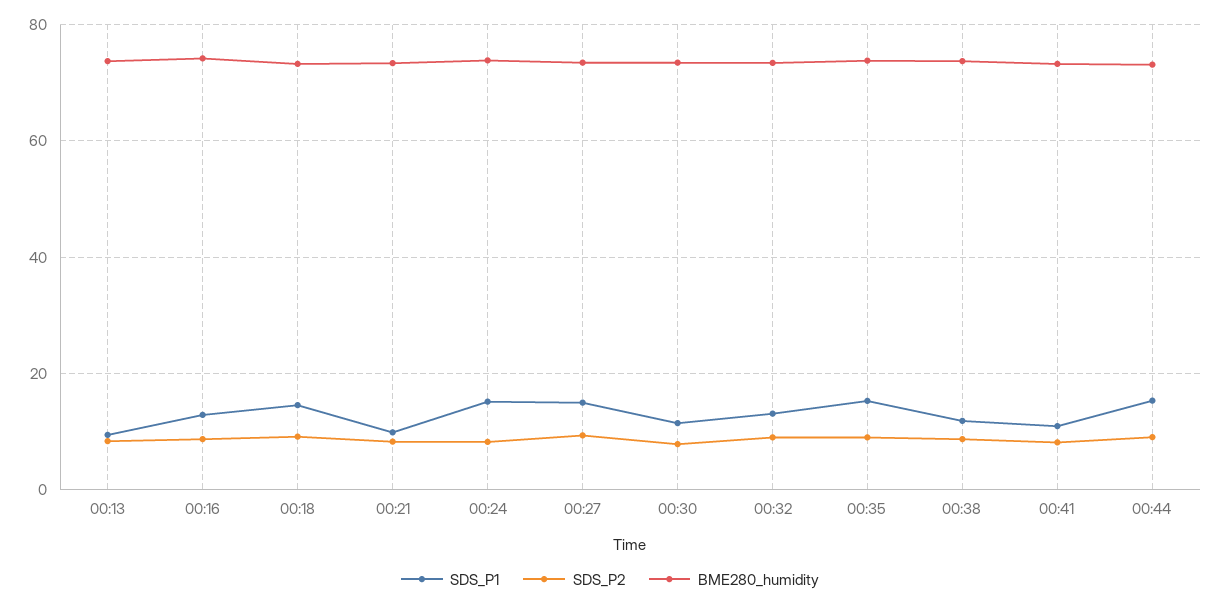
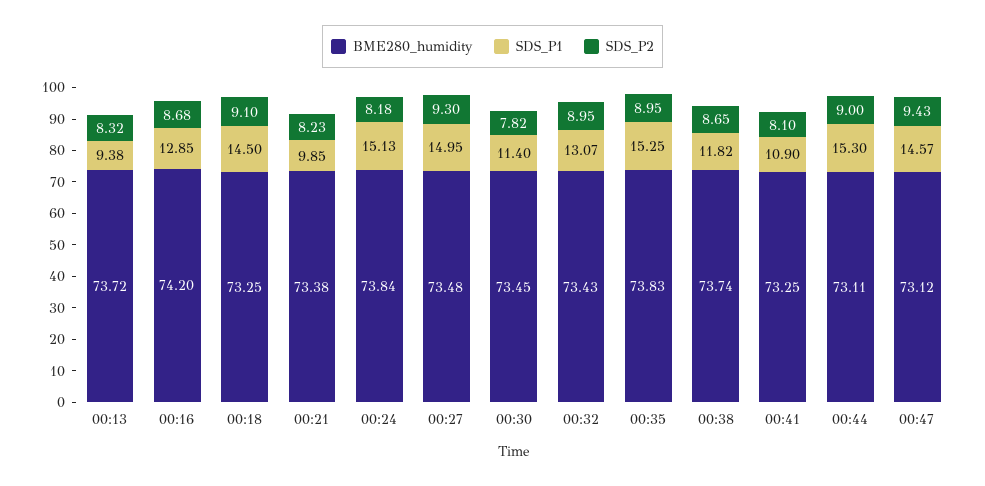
BME280_humidity, 00:47: none -> 73.12
SDS_P1, 00:47: none -> 14.57
SDS_P2, 00:47: none -> 9.43

